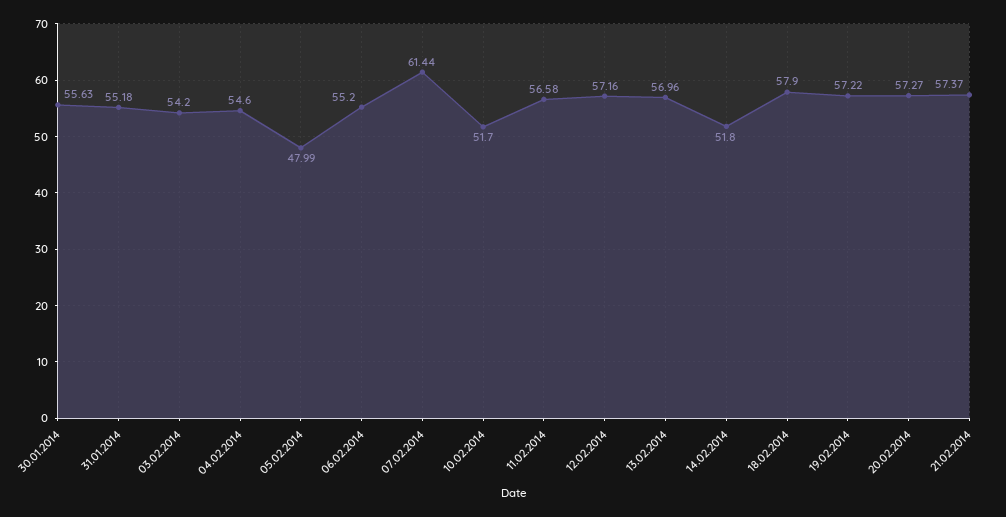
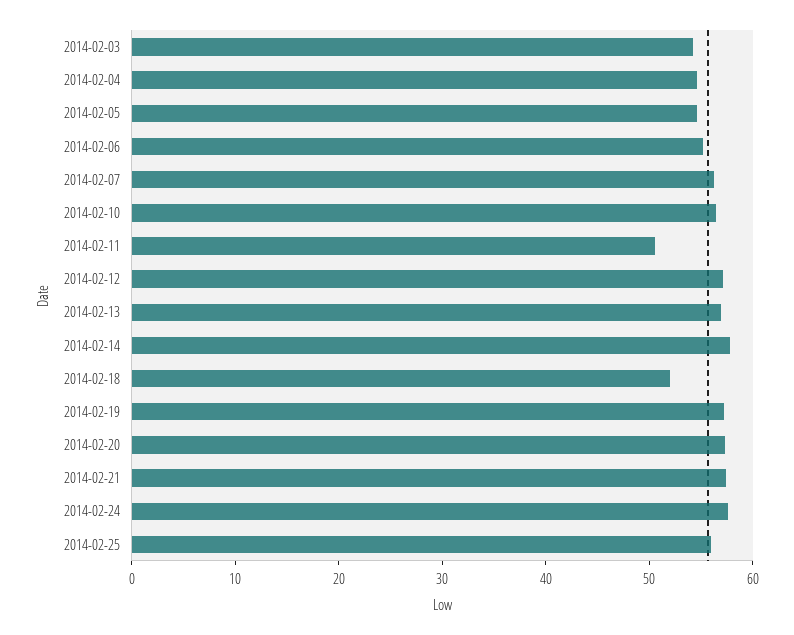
30.01.2014: 55.63 -> none
31.01.2014: 55.18 -> none
05.02.2014: 47.99 -> 54
07.02.2014: 61.44 -> 56
10.02.2014: 51.7 -> 56
11.02.2014: 56.58 -> 50
14.02.2014: 51.8 -> 58
18.02.2014: 57.9 -> 52
2014-02-24: none -> 58
2014-02-25: none -> 56

